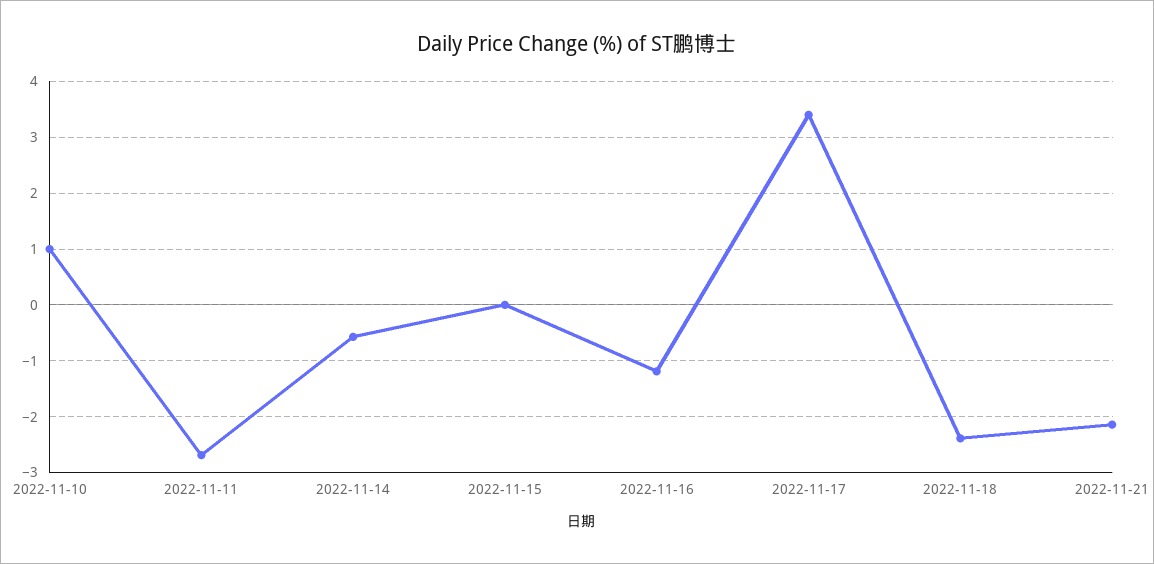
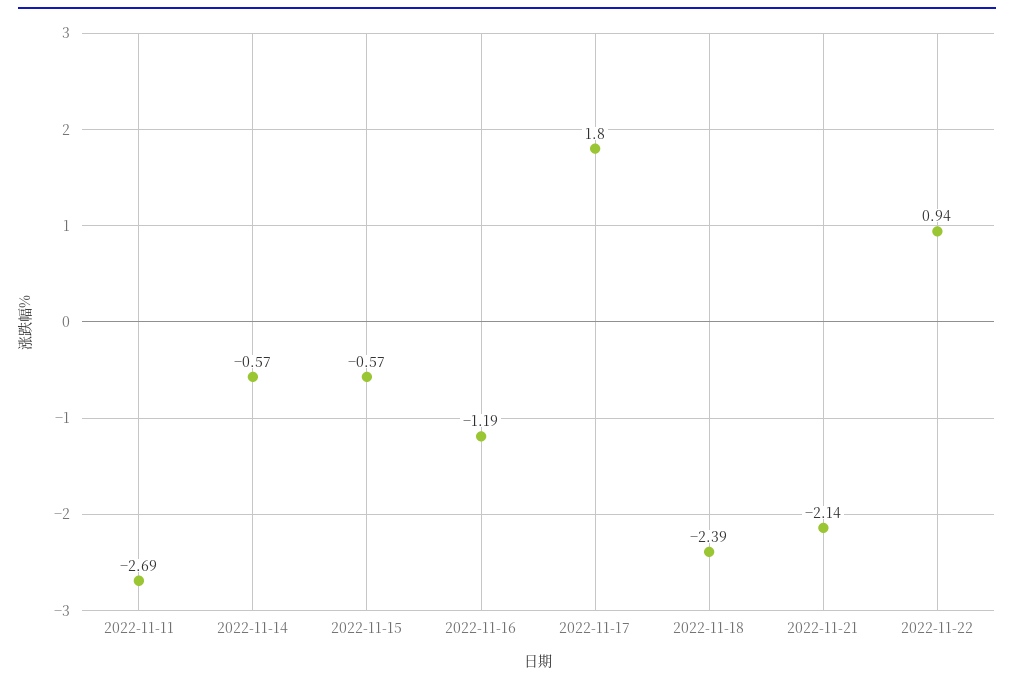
2022-11-10: 1 -> none
2022-11-15: 0 -> -0.57
2022-11-17: 3.4 -> 1.8
2022-11-22: none -> 0.94

